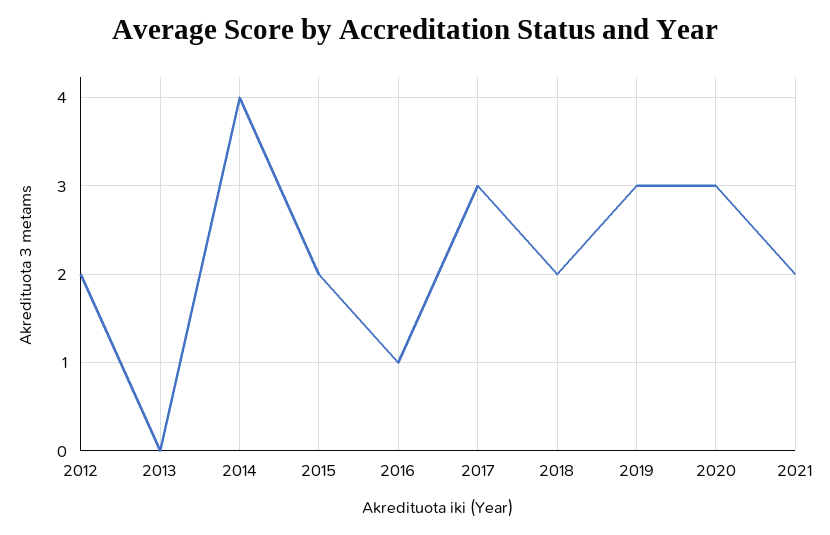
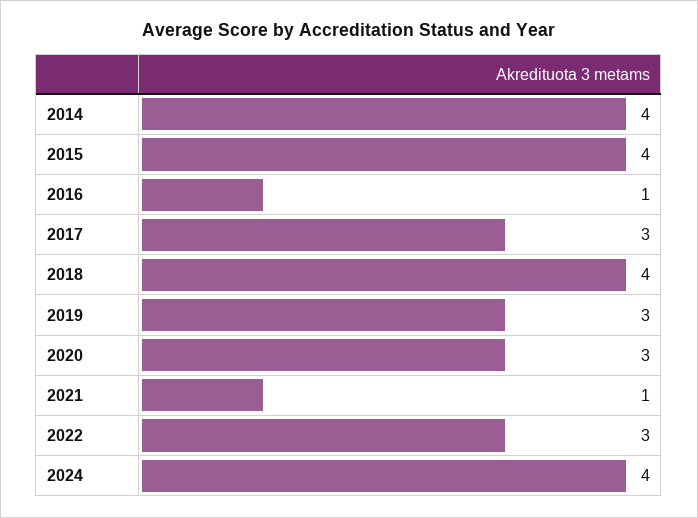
2012: 2 -> none
2013: 0 -> none
2015: 2 -> 4
2018: 2 -> 4
2021: 2 -> 1
2022: none -> 3
2024: none -> 4

